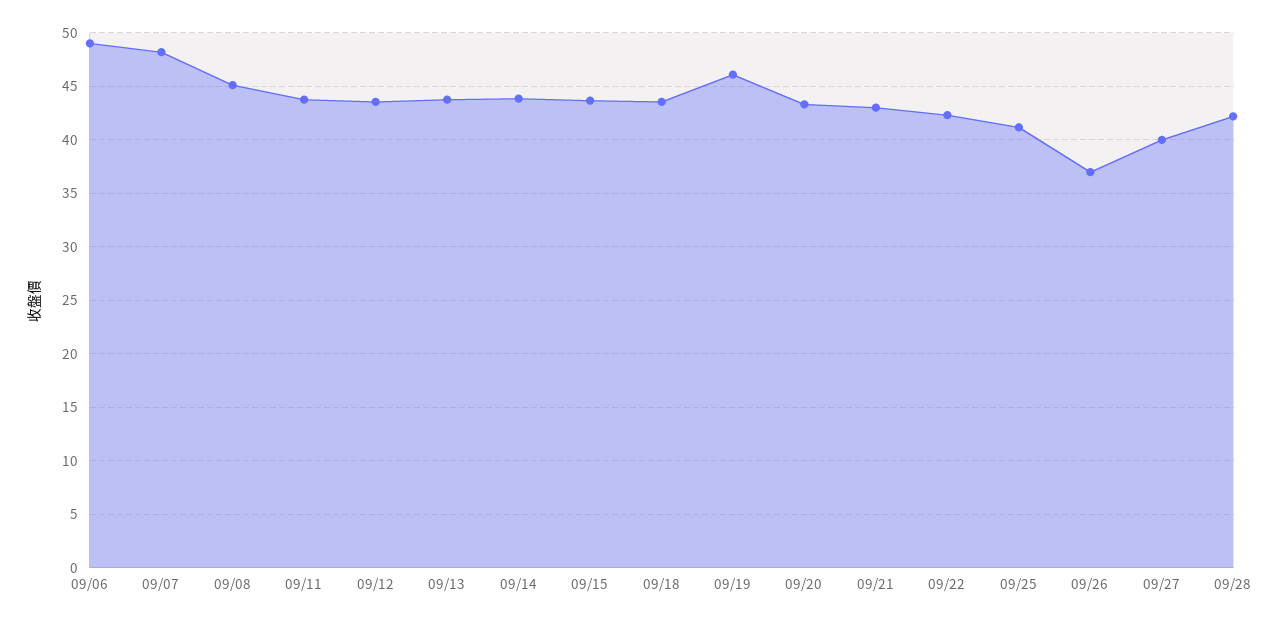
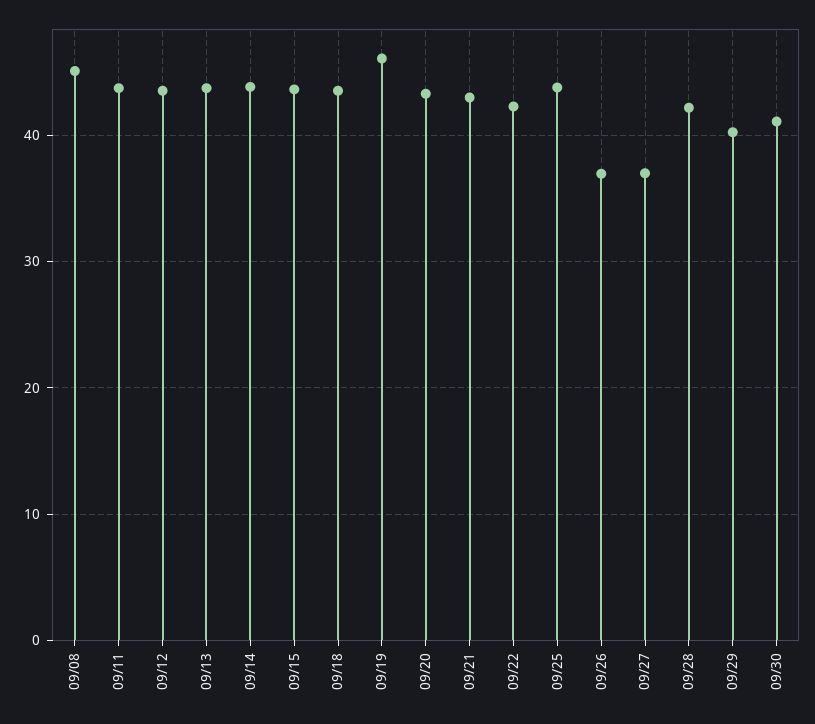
09/06: 49 -> none
09/07: 48 -> none
09/25: 41 -> 44
09/27: 40 -> 37
09/29: none -> 40
09/30: none -> 41

